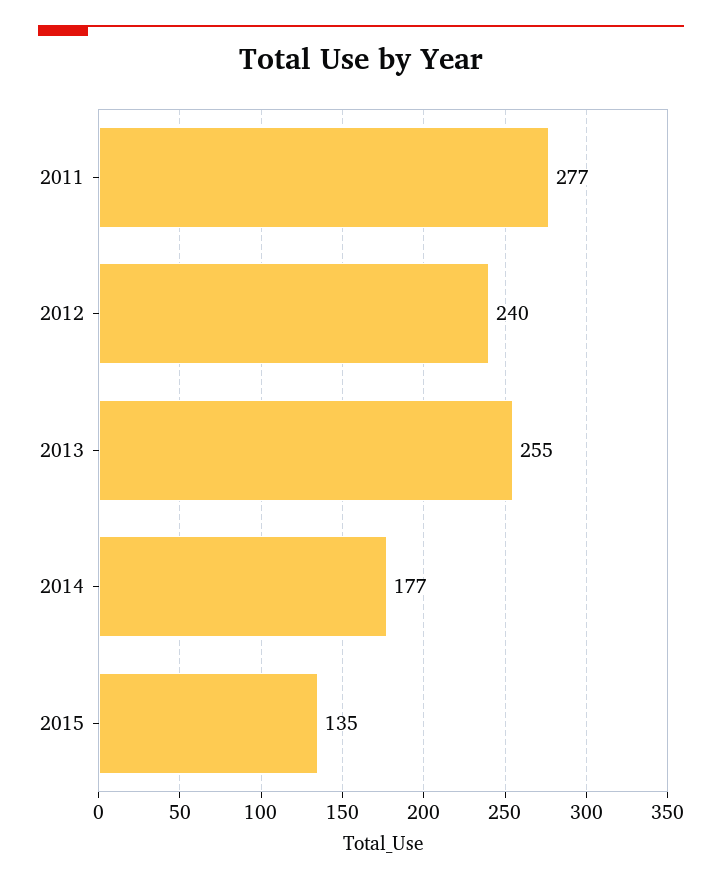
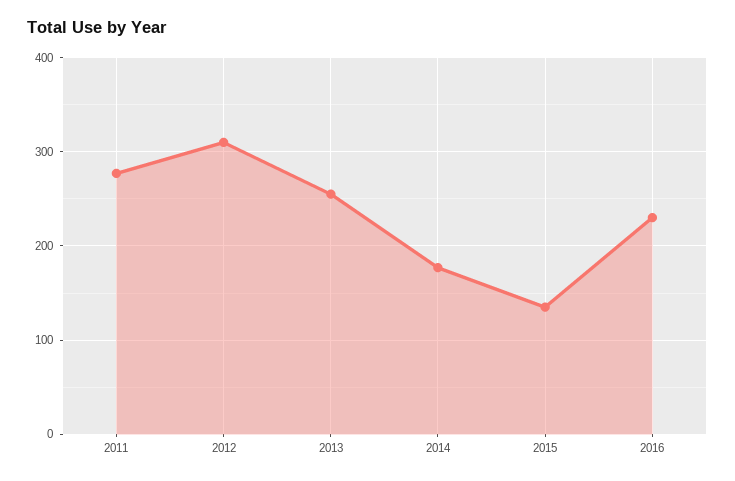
2012: 240 -> 310
2016: none -> 230

